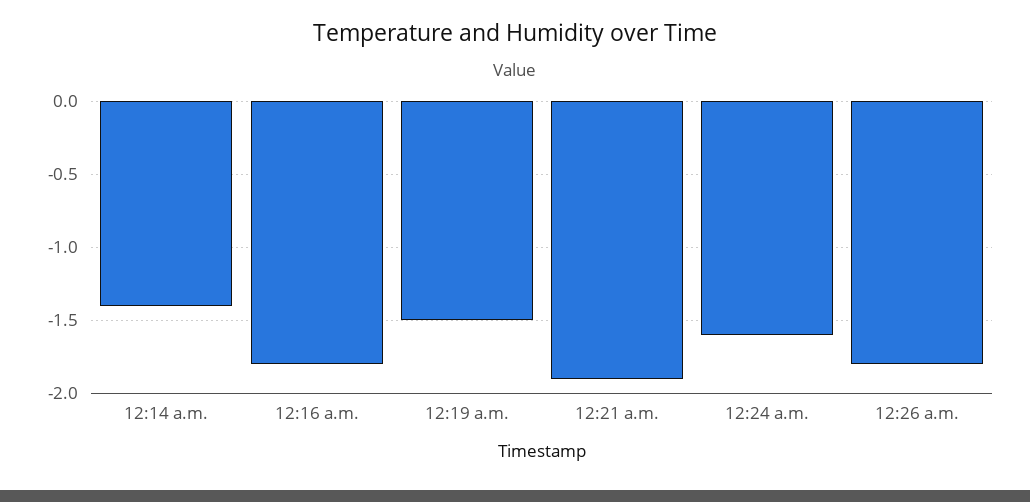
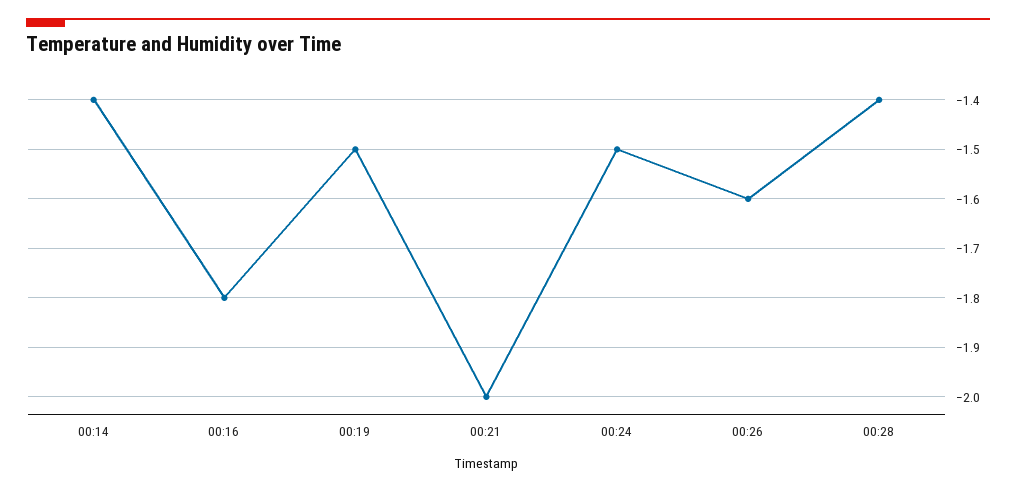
12:21 a.m.: -1.9 -> -2
12:24 a.m.: -1.6 -> -1.5
12:26 a.m.: -1.8 -> -1.6
00:28: none -> -1.4

